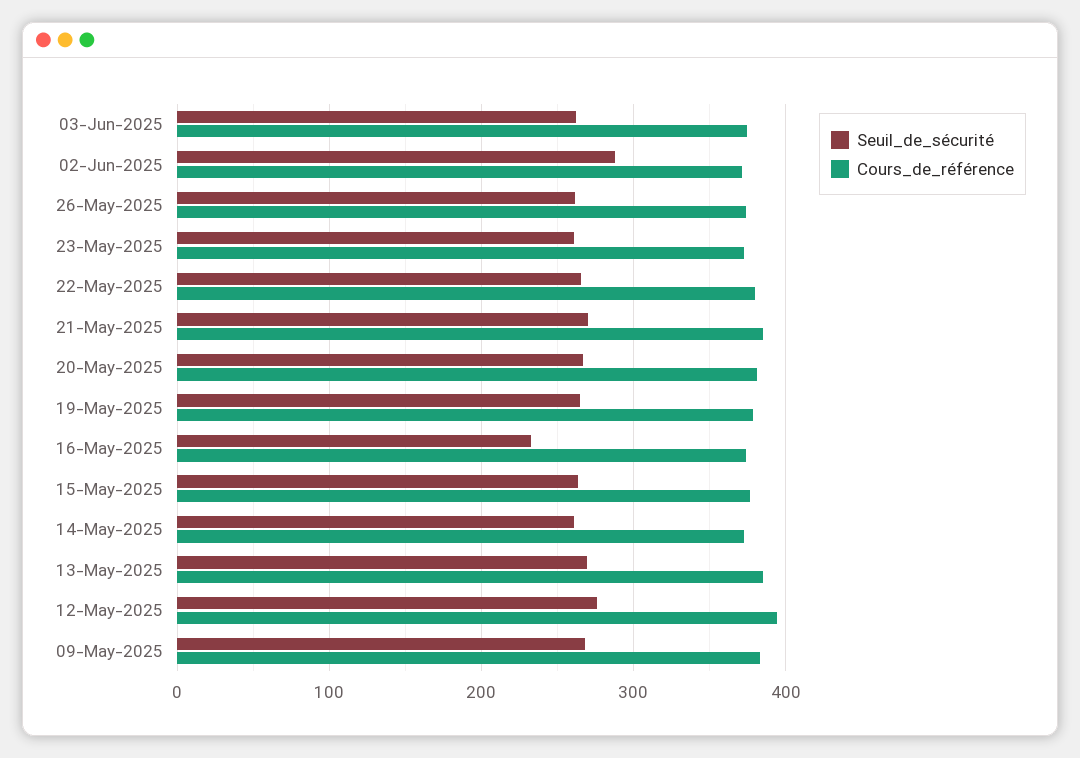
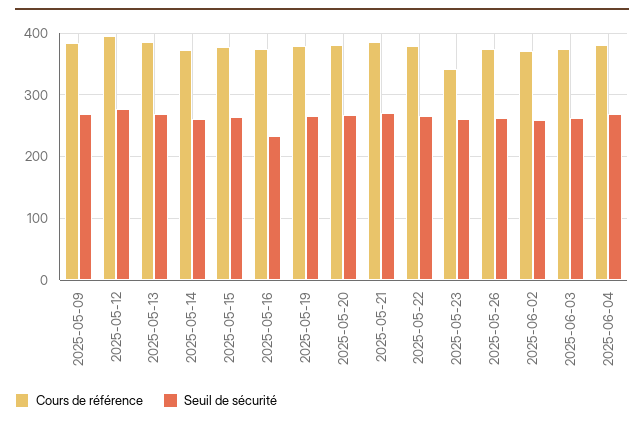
Seuil_de_sécurité, 02-Jun-2025: 290 -> 260
Cours_de_référence, 23-May-2025: 370 -> 340
Cours_de_référence, 2025-06-04: none -> 380
Seuil_de_sécurité, 2025-06-04: none -> 270

